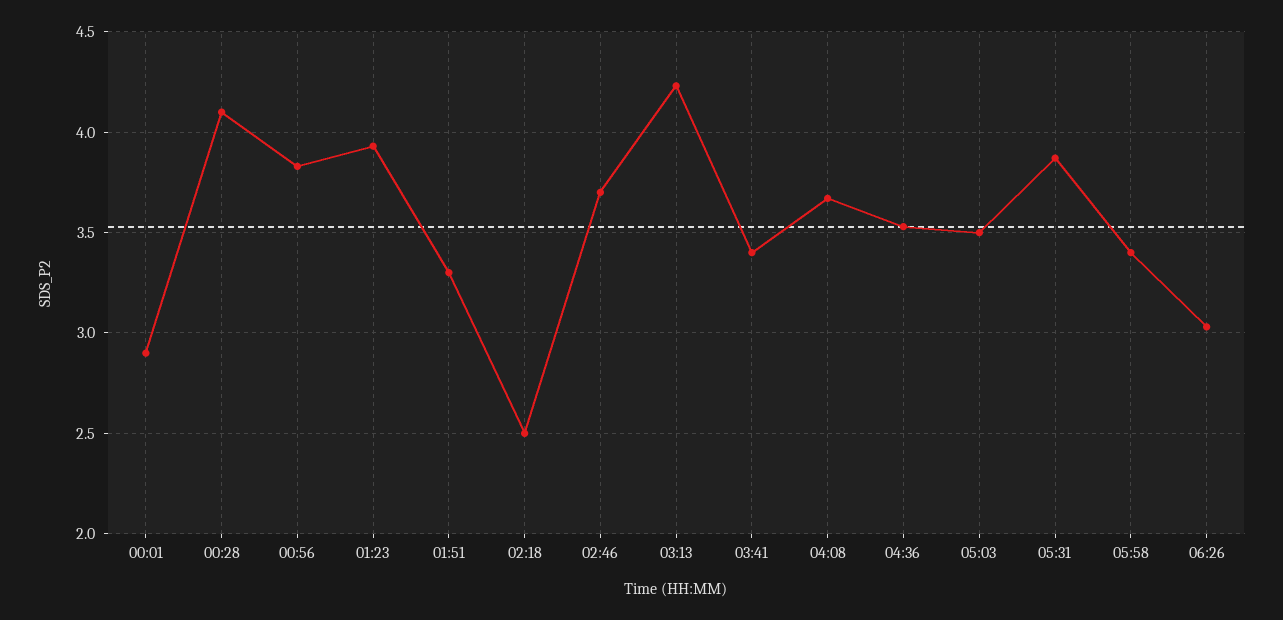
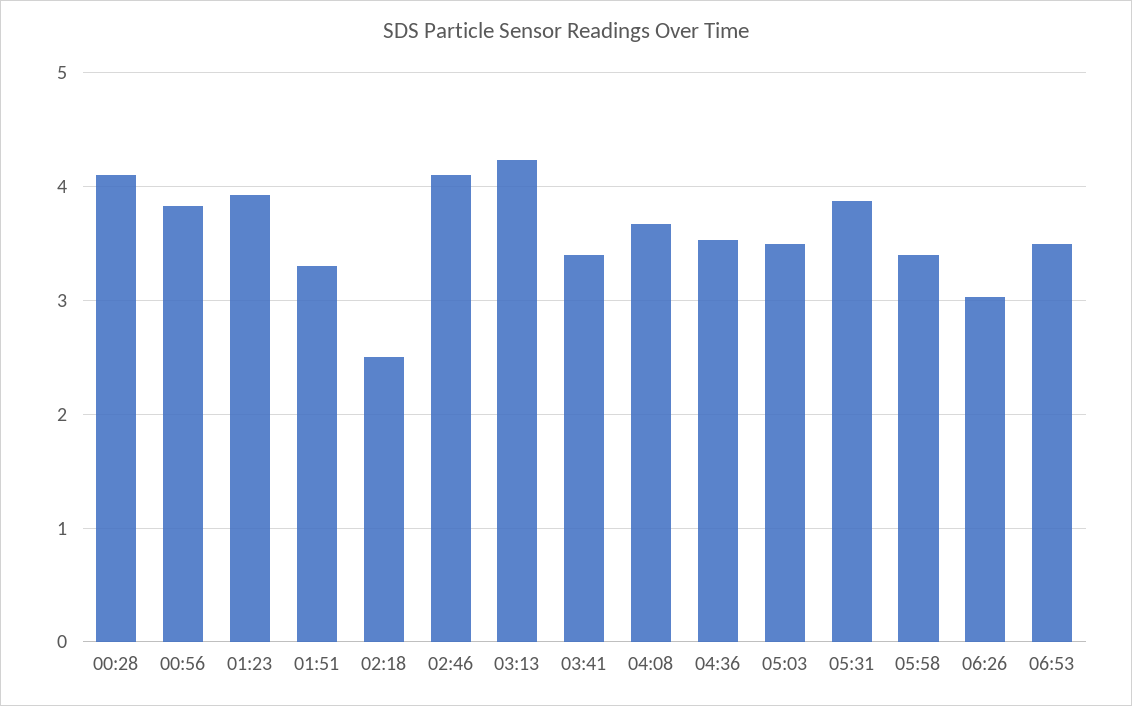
00:01: 2.9 -> none
02:46: 3.7 -> 4.1
06:53: none -> 3.5

